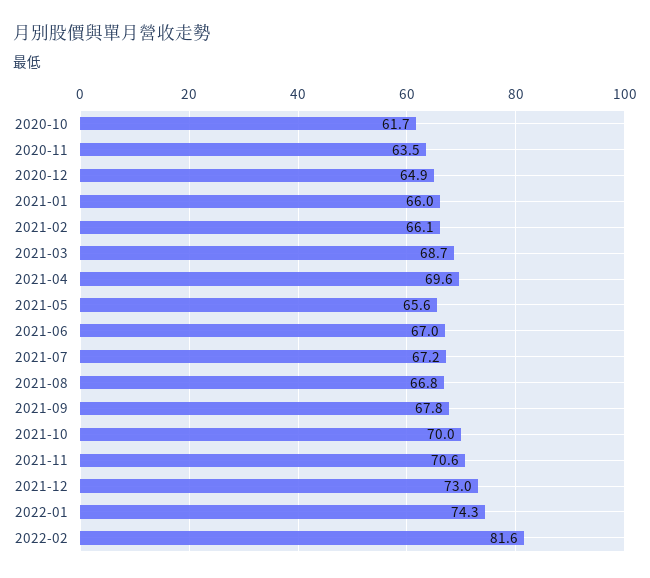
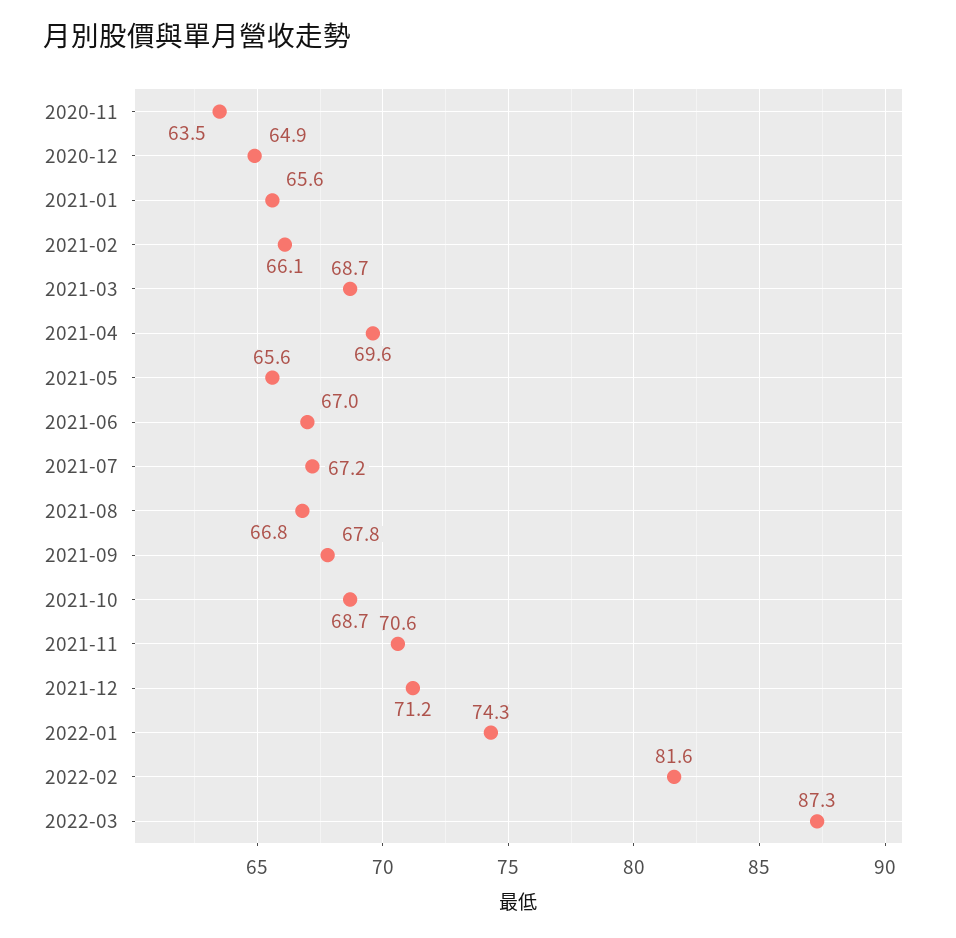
2020-10: 61.7 -> none
2021-01: 66 -> 65.6
2021-10: 70 -> 68.7
2021-12: 73 -> 71.2
2022-03: none -> 87.3

